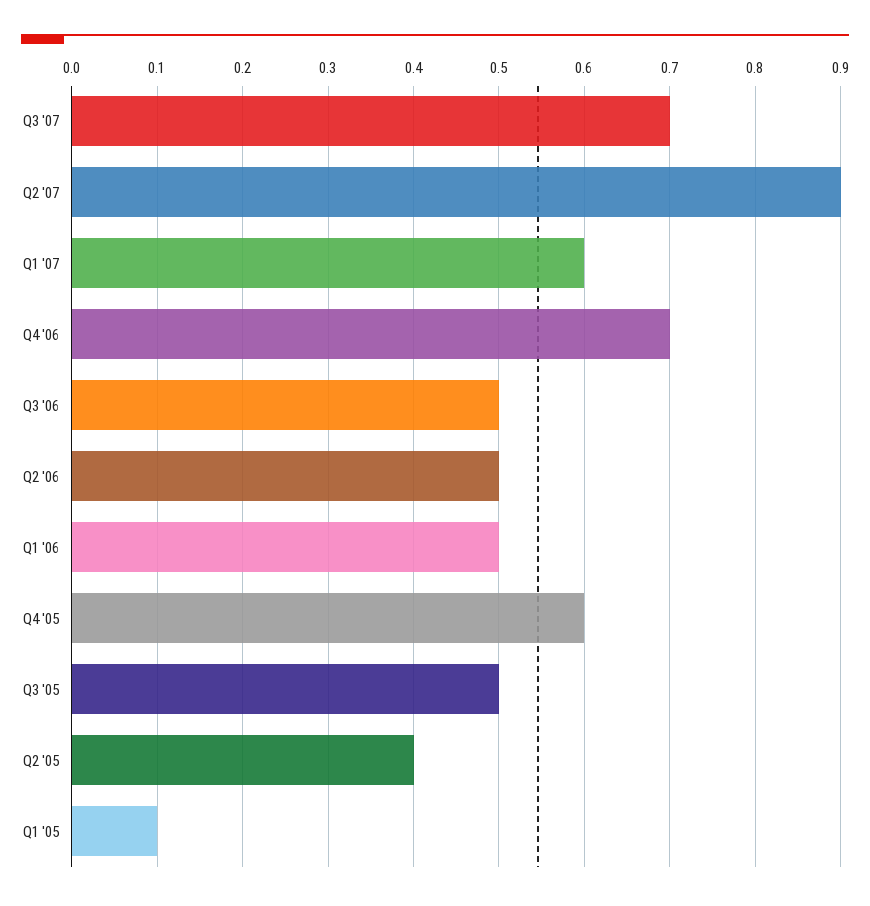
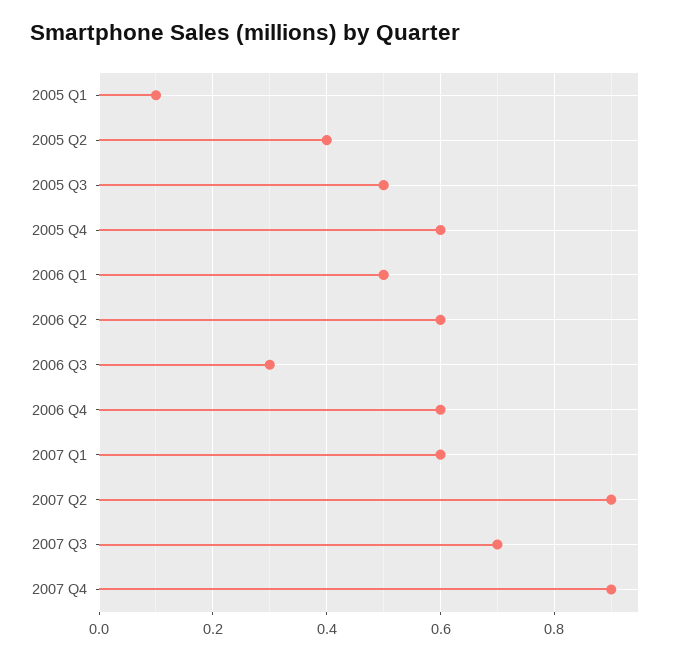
Q4 '06: 0.7 -> 0.6
Q3 '06: 0.5 -> 0.3
Q2 '06: 0.5 -> 0.6
2007 Q4: none -> 0.9

